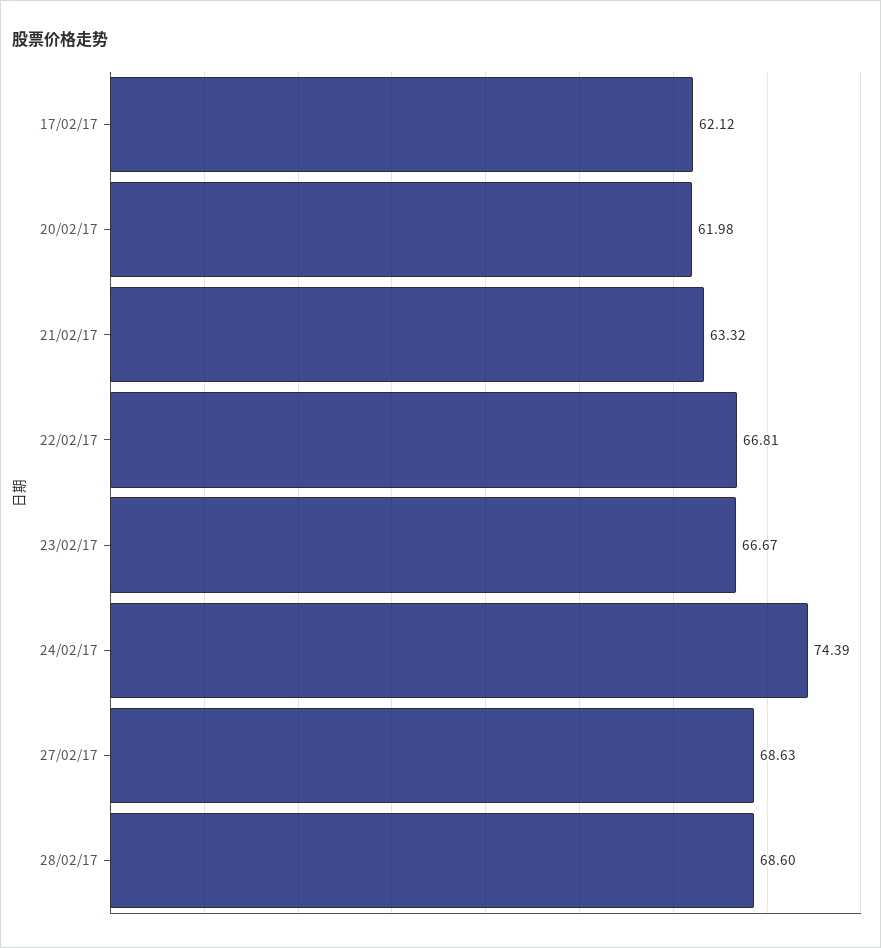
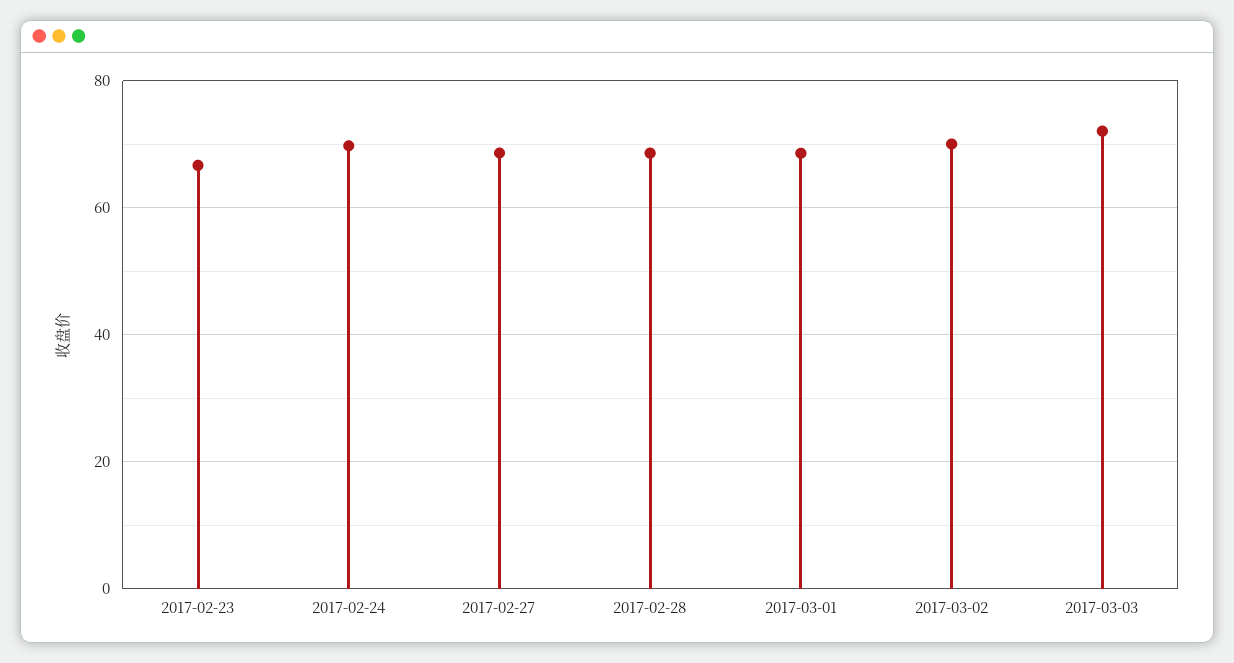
17/02/17: 62.12 -> none
20/02/17: 61.98 -> none
21/02/17: 63.32 -> none
22/02/17: 66.81 -> none
24/02/17: 74.39 -> 70
2017-03-01: none -> 68
2017-03-02: none -> 70
2017-03-03: none -> 72

